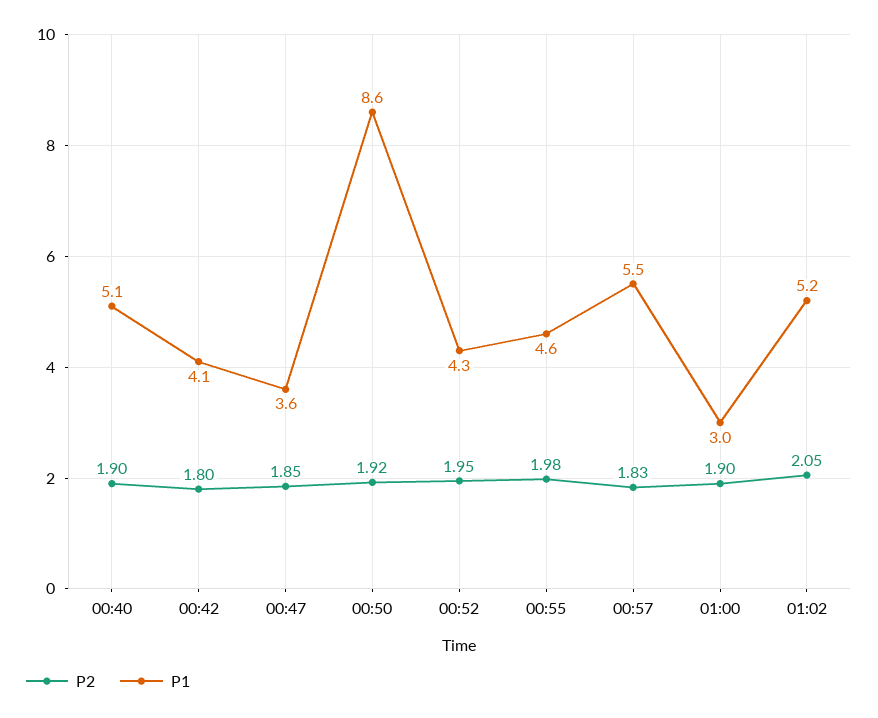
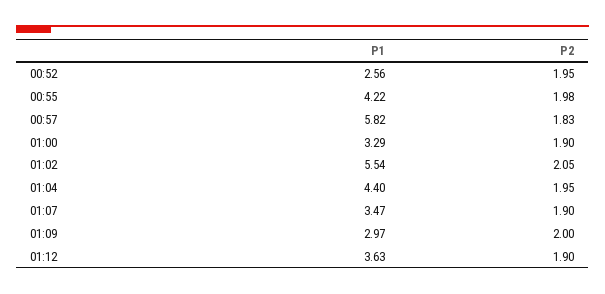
P2, 00:40: 1.9 -> none
P1, 00:40: 5.1 -> none
P2, 00:42: 1.8 -> none
P1, 00:42: 4.1 -> none
P2, 00:47: 1.85 -> none
P1, 00:47: 3.6 -> none
P2, 00:50: 1.92 -> none
P1, 00:50: 8.6 -> none
P1, 00:52: 4.3 -> 2.56
P1, 00:55: 4.6 -> 4.22
P1, 00:57: 5.5 -> 5.82
P1, 01:00: 3 -> 3.29
P1, 01:02: 5.2 -> 5.54
P1, 01:04: none -> 4.4
P2, 01:04: none -> 1.95
P1, 01:07: none -> 3.47
P2, 01:07: none -> 1.9
P1, 01:09: none -> 2.97
P2, 01:09: none -> 2
P1, 01:12: none -> 3.63
P2, 01:12: none -> 1.9

